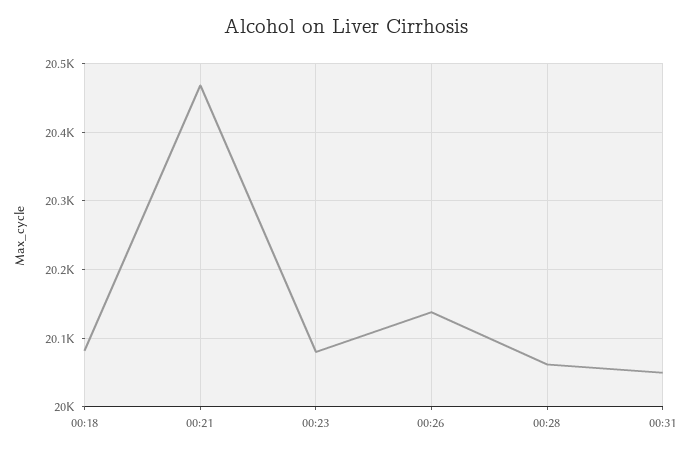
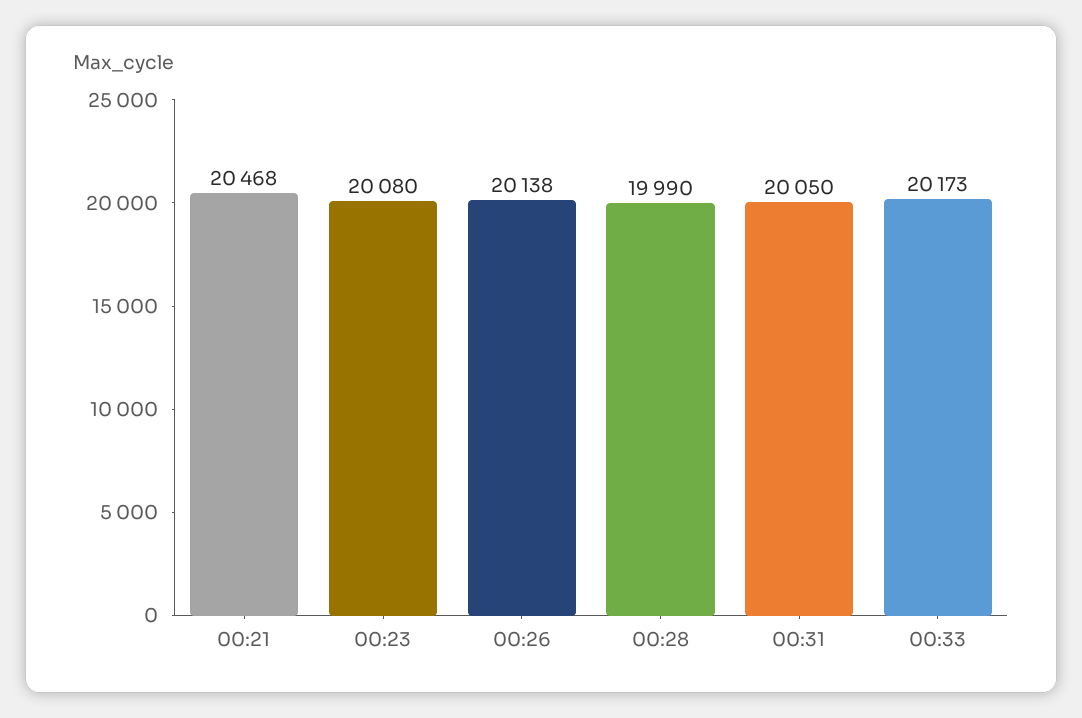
00:18: 20080 -> none
00:28: 20060 -> 19990
00:33: none -> 20173

